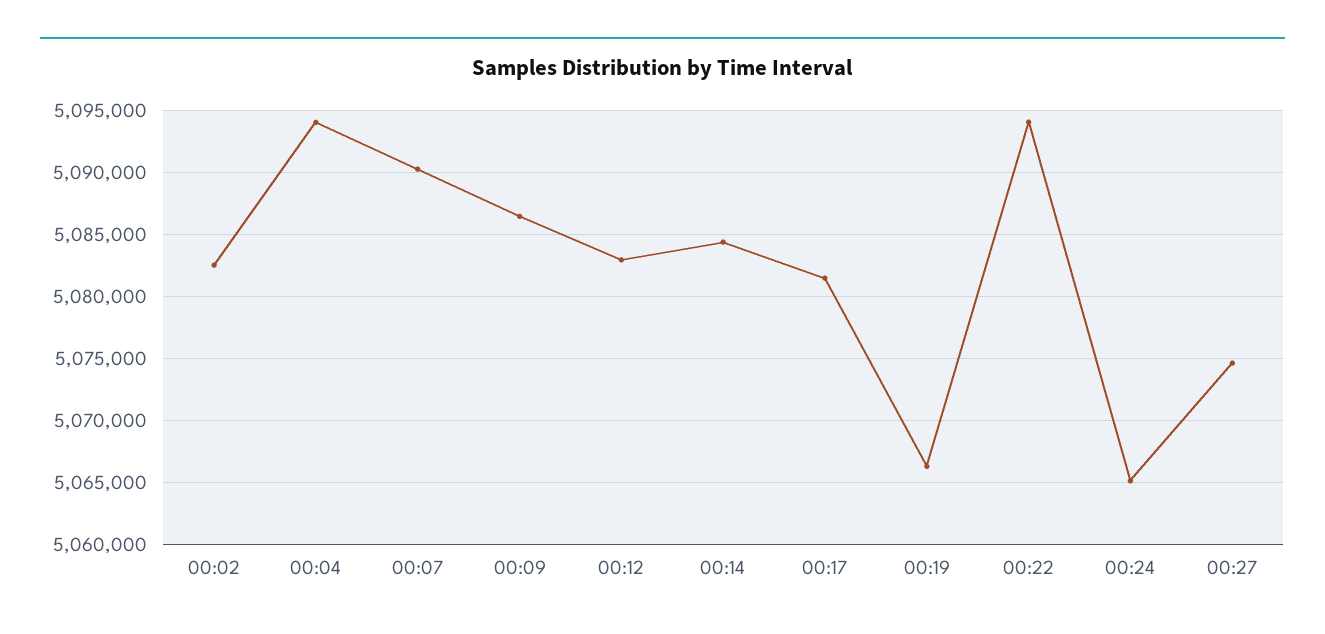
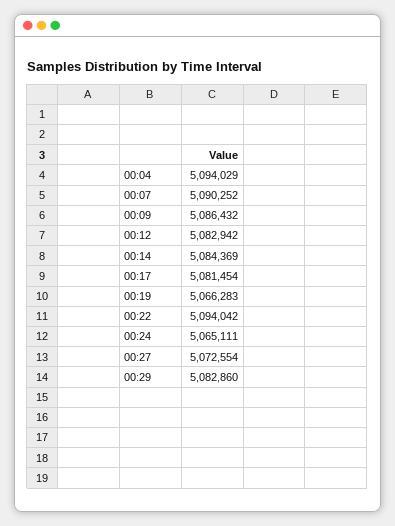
00:02: 5082500 -> none
00:27: 5074500 -> 5072554
00:29: none -> 5082860

